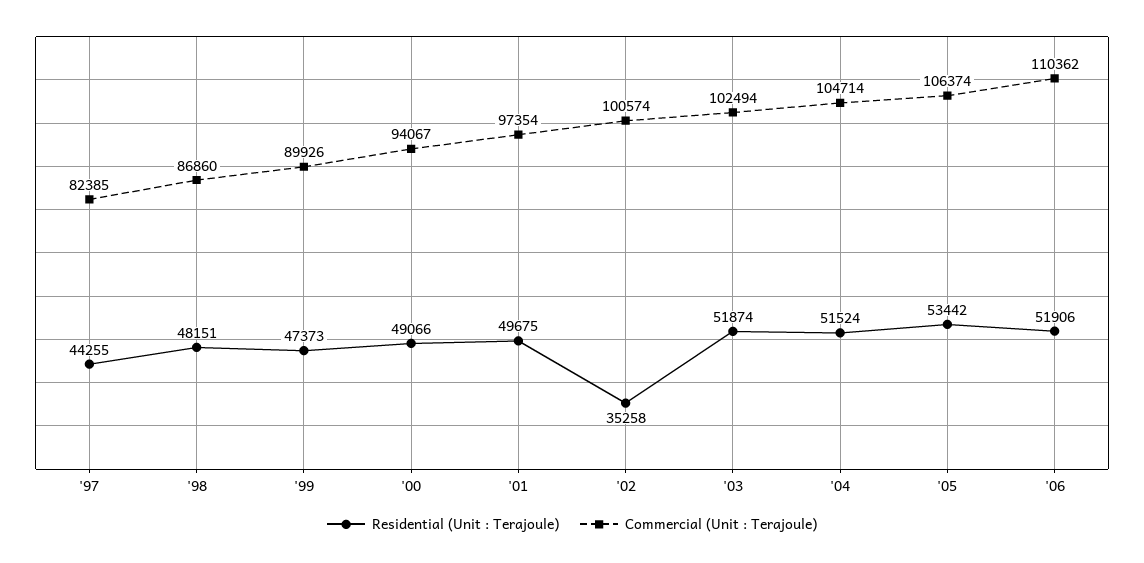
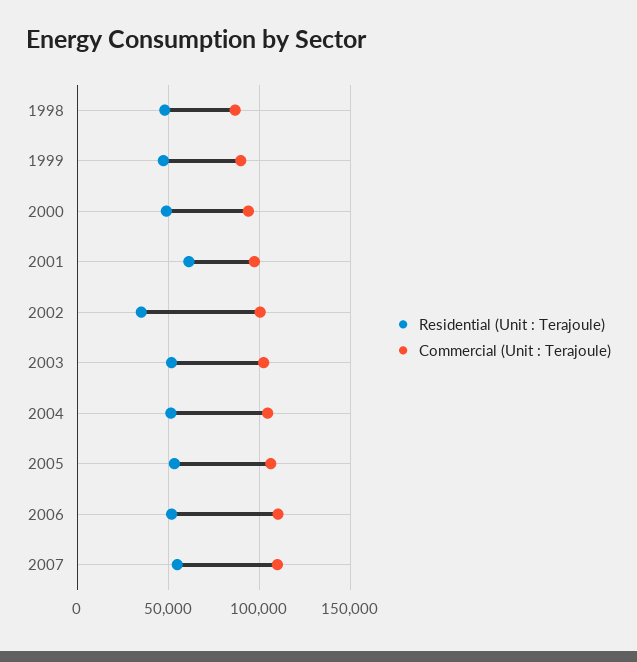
Residential (Unit : Terajoule), '97: 44255 -> none
Commercial (Unit : Terajoule), '97: 82385 -> none
Residential (Unit : Terajoule), '01: 49675 -> 60000
Residential (Unit : Terajoule), 2007: none -> 55000
Commercial (Unit : Terajoule), 2007: none -> 110000

